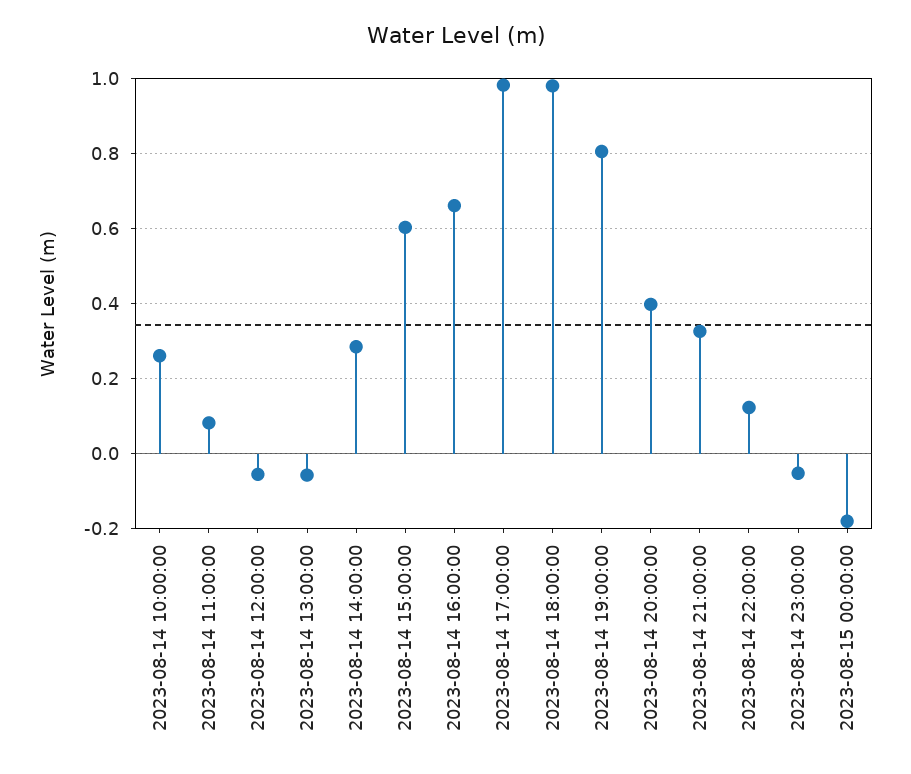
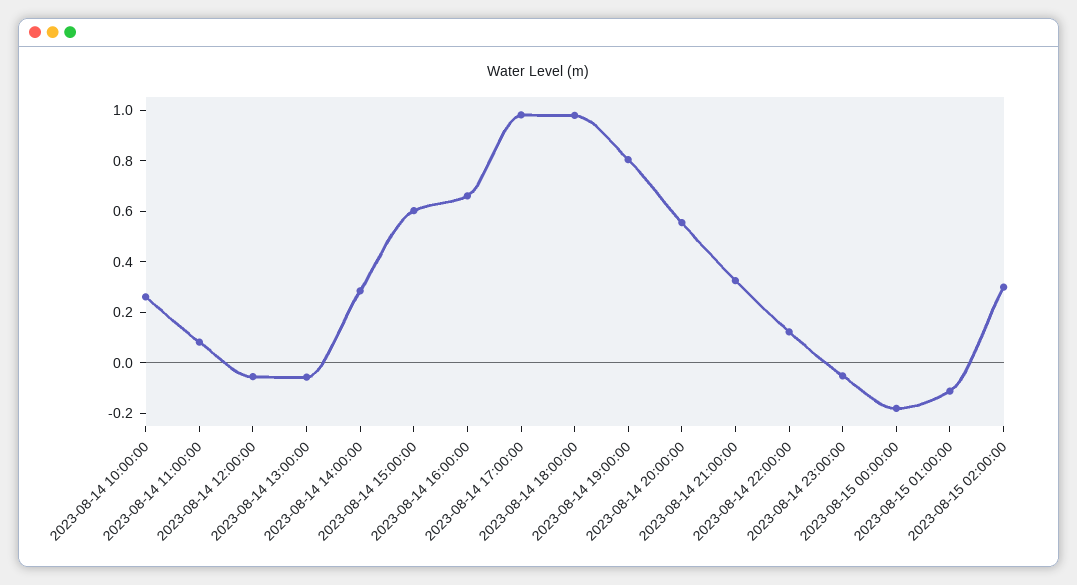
2023-08-14 20:00:00: 0.4 -> 0.55
2023-08-15 01:00:00: none -> -0.1
2023-08-15 02:00:00: none -> 0.3

